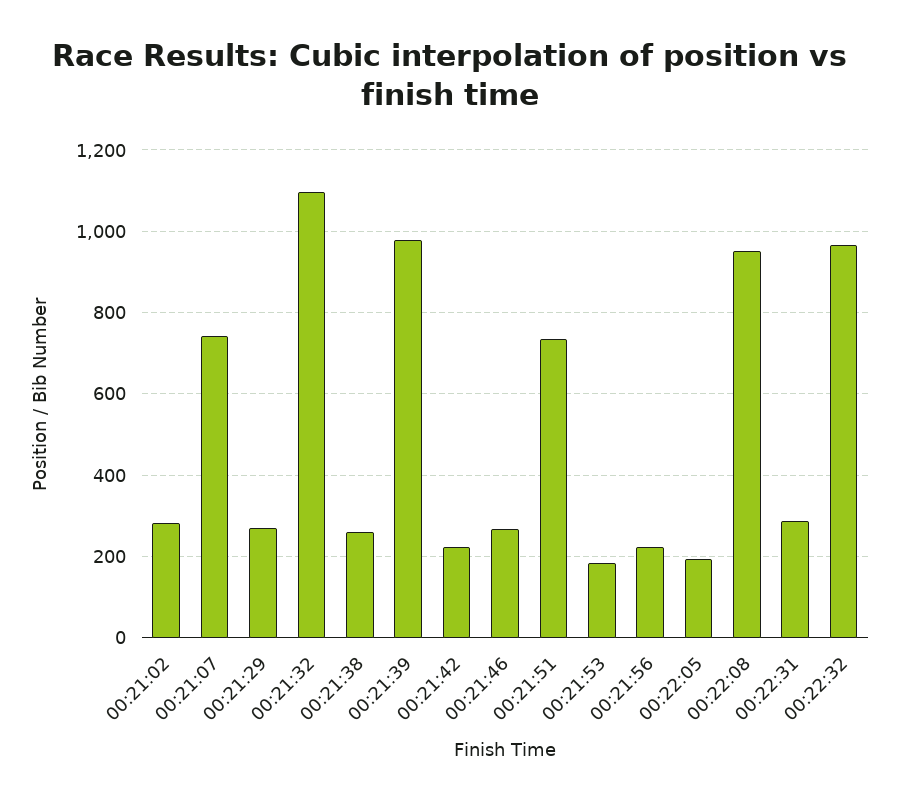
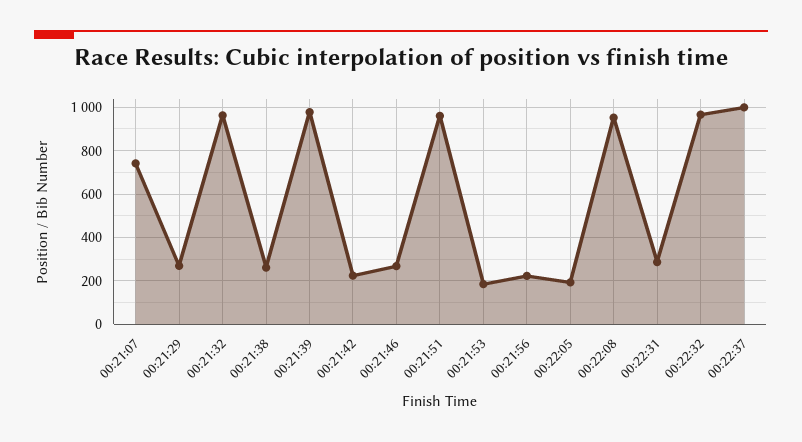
00:21:02: 280 -> none
00:21:32: 1100 -> 950
00:21:51: 740 -> 950
00:22:37: none -> 1000

